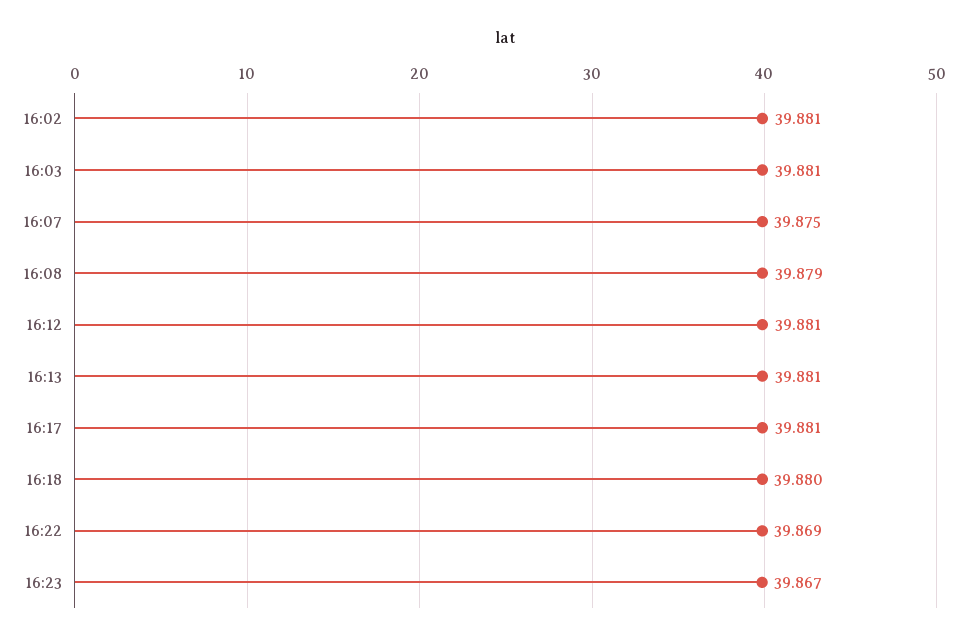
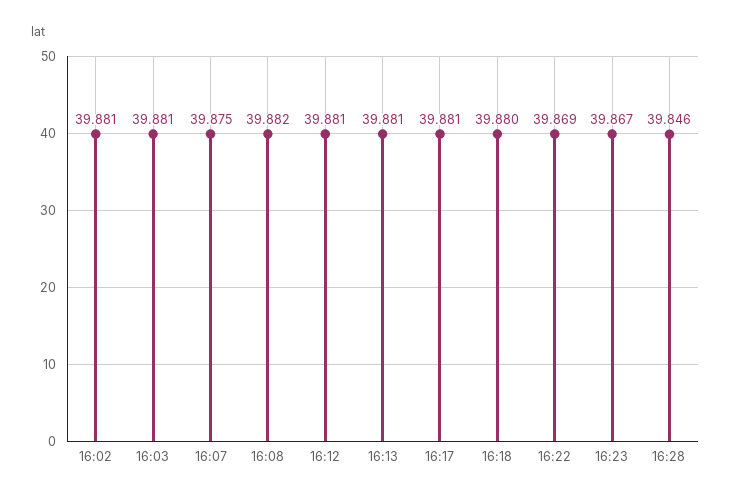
16:08: 39.879 -> 39.882
16:28: none -> 39.846

